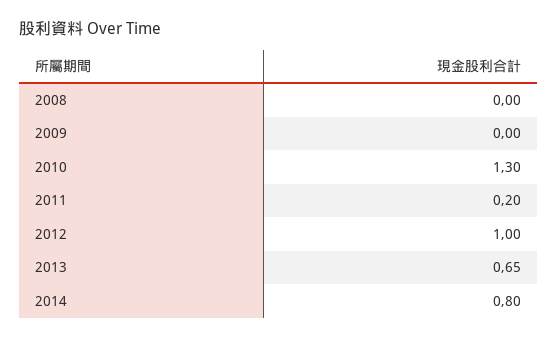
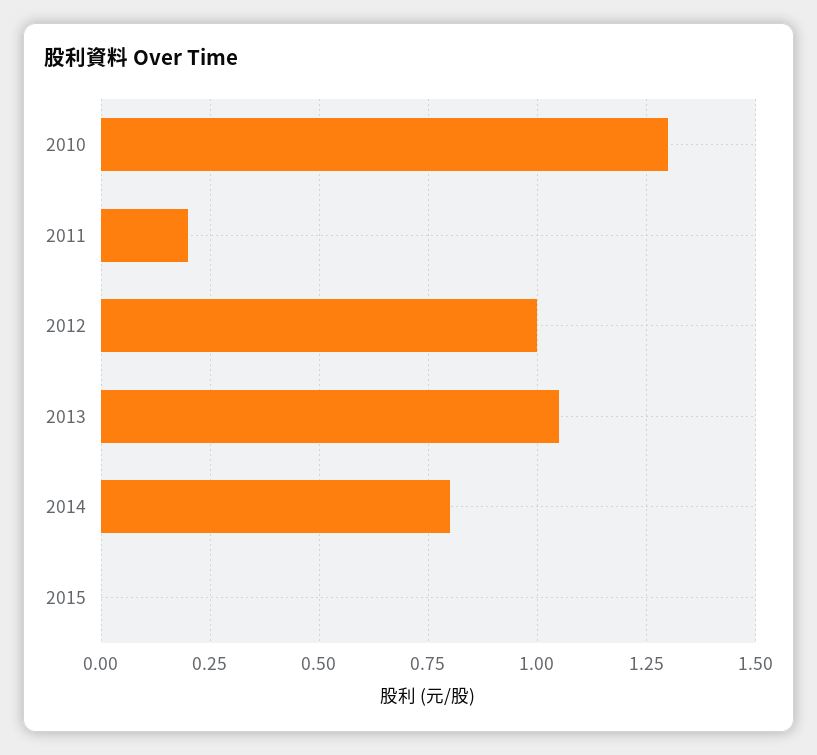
2008: 0 -> none
2009: 0 -> none
2013: 0.65 -> 1.05
2015: none -> 0

